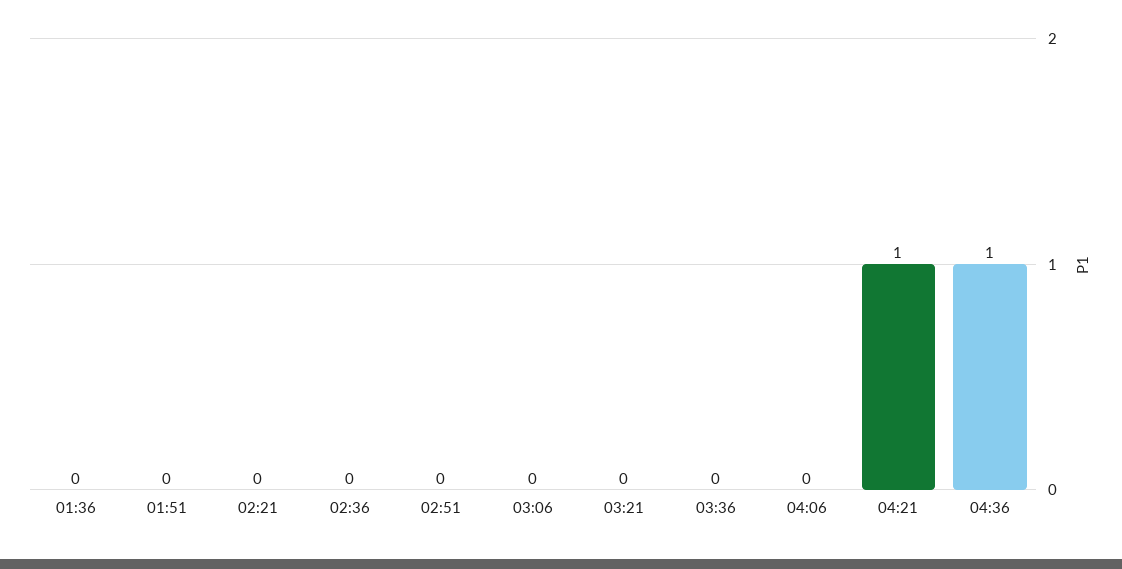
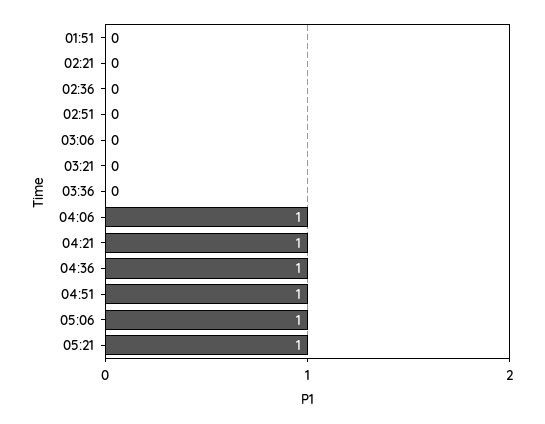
01:36: 0 -> none
04:06: 0 -> 1
04:51: none -> 1
05:06: none -> 1
05:21: none -> 1

